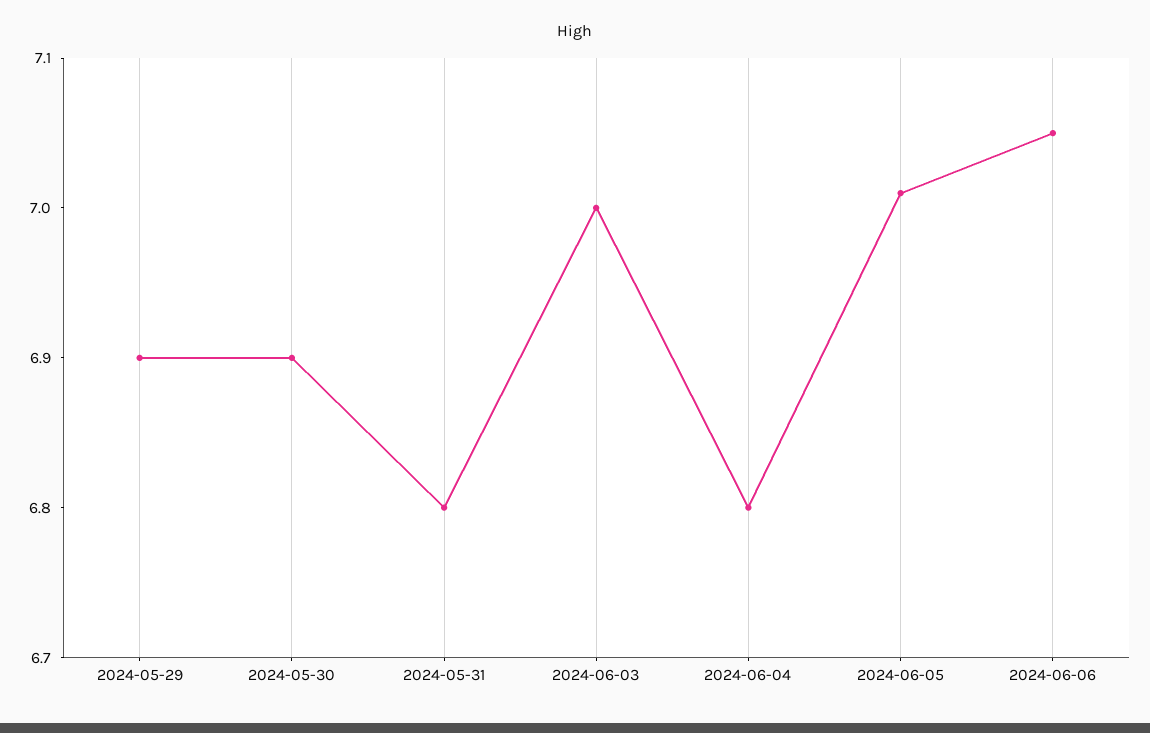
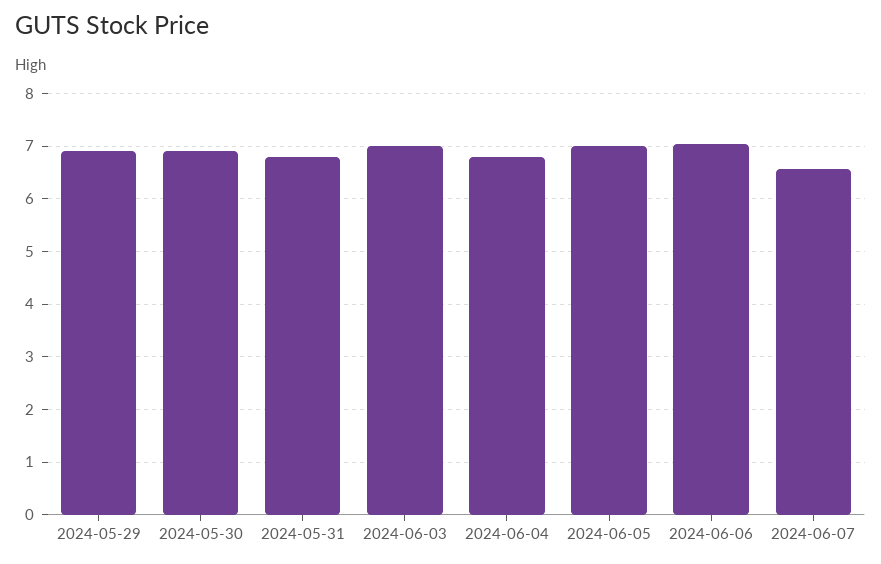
2024-06-07: none -> 6.6

